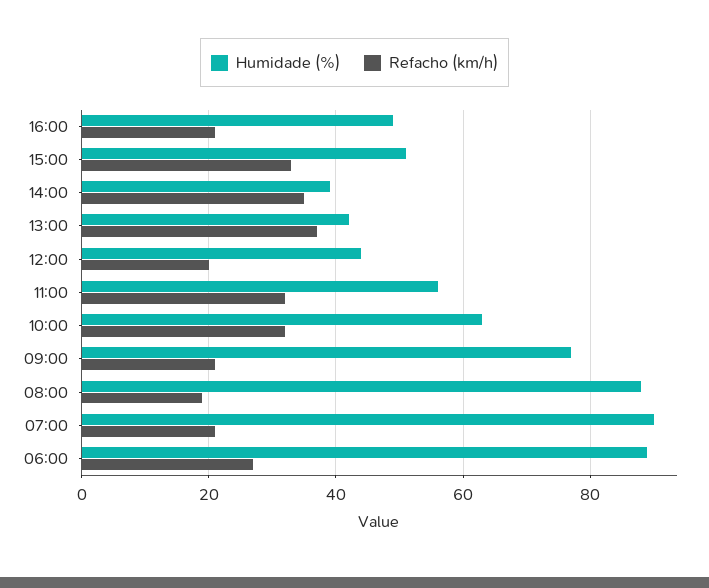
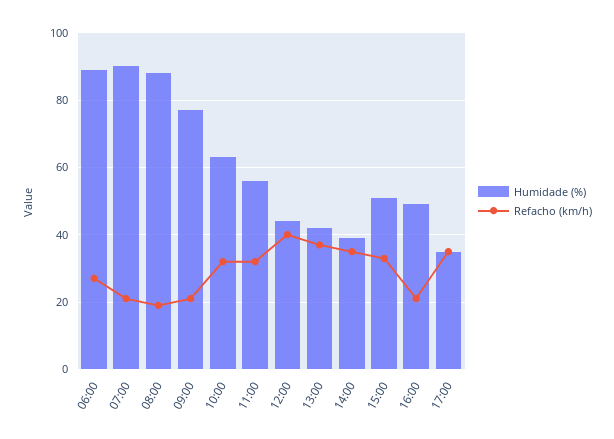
Refacho (km/h), 12:00: 20 -> 40
Humidade (%), 17:00: none -> 35
Refacho (km/h), 17:00: none -> 35

